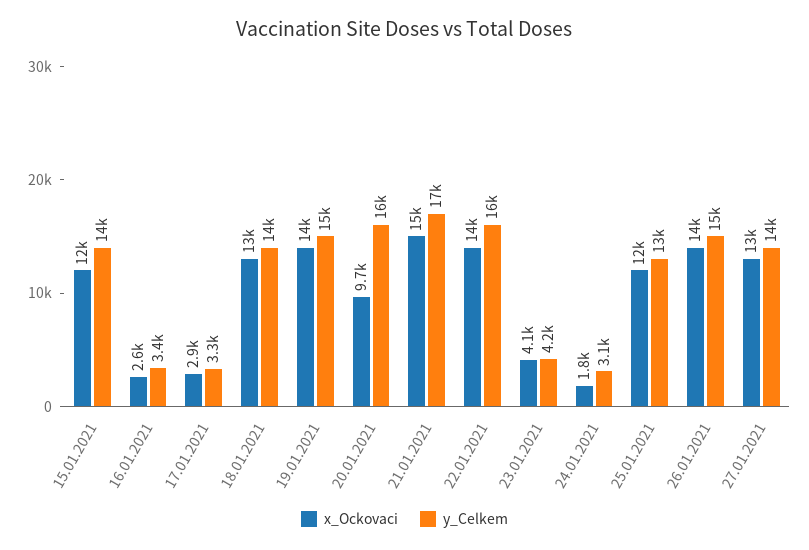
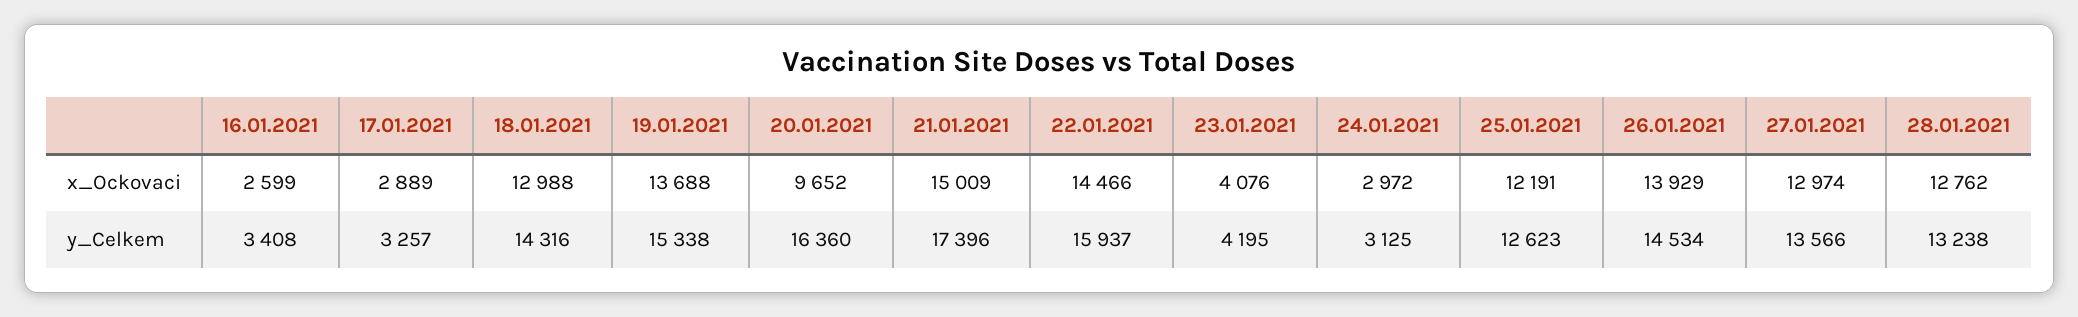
x_Ockovaci, 15.01.2021: 12000 -> none
y_Celkem, 15.01.2021: 14000 -> none
x_Ockovaci, 24.01.2021: 1800 -> 2972
x_Ockovaci, 28.01.2021: none -> 12762
y_Celkem, 28.01.2021: none -> 13238

